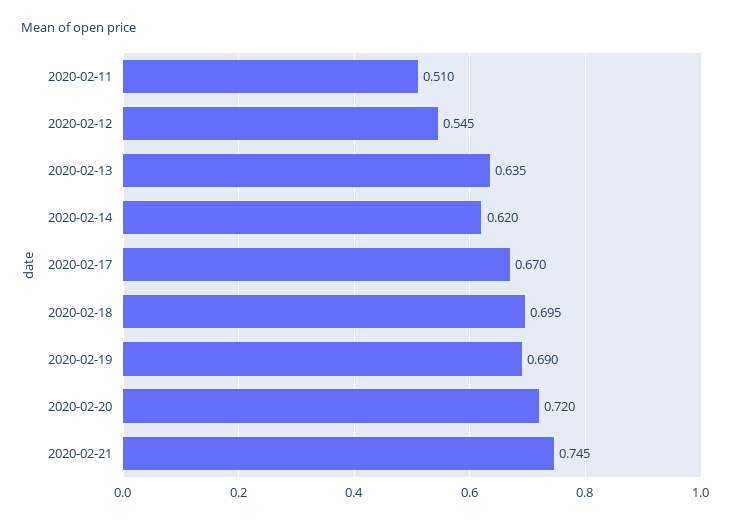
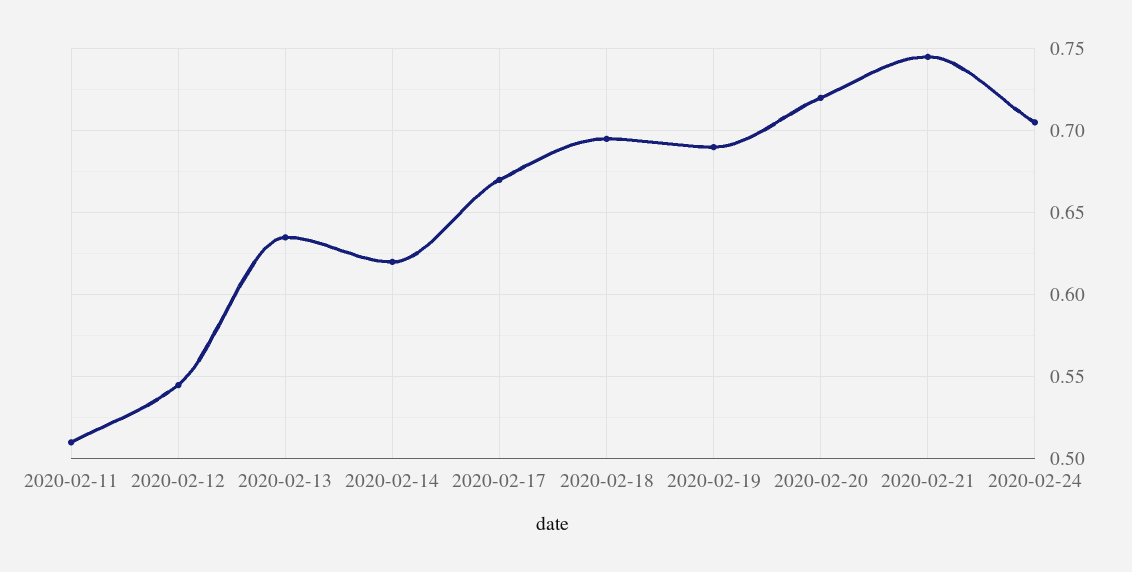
2020-02-24: none -> 0.705

